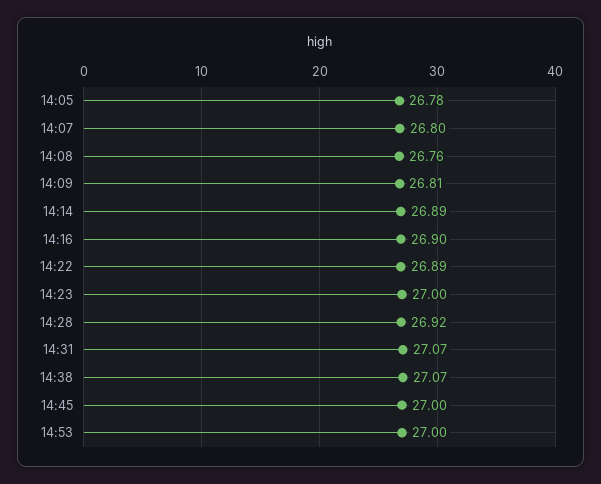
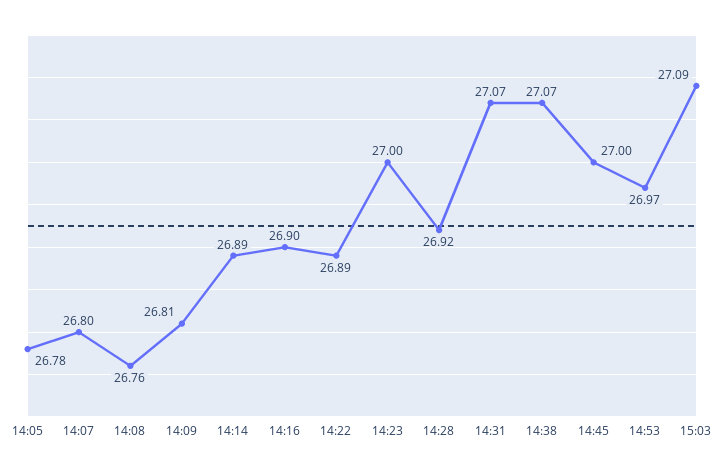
14:53: 27 -> 26.97
15:03: none -> 27.09

